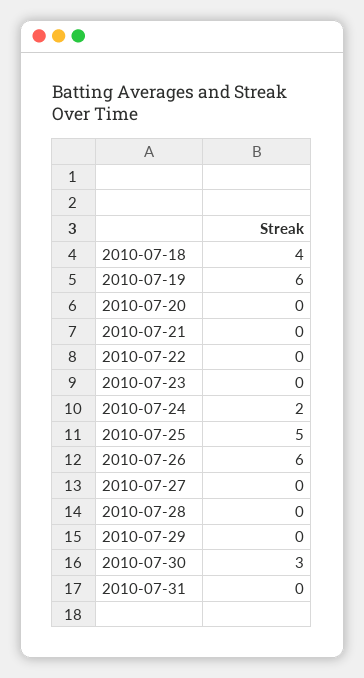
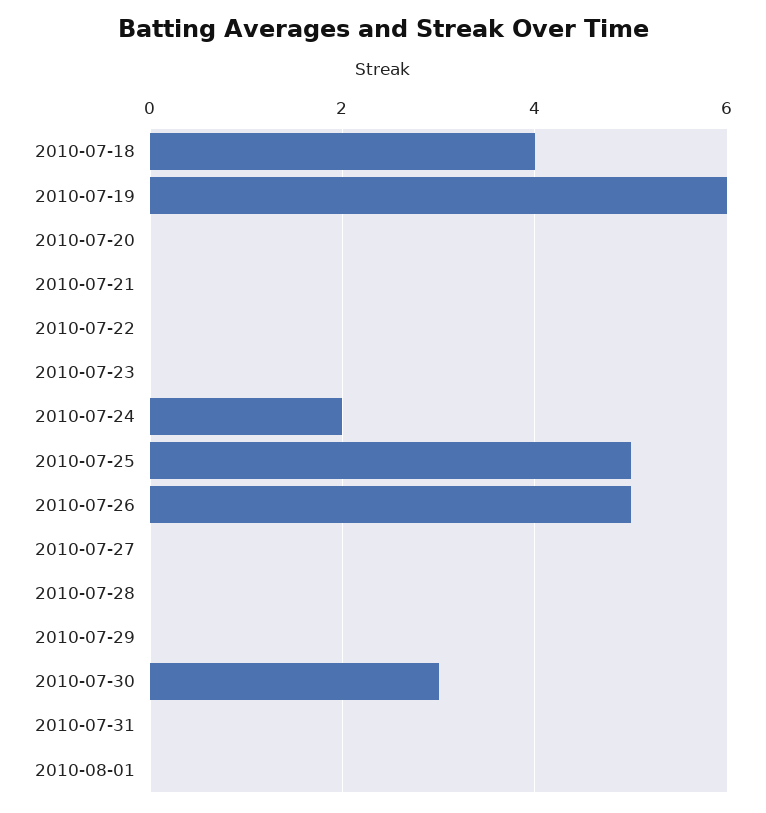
2010-07-26: 6 -> 5
2010-08-01: none -> 0

